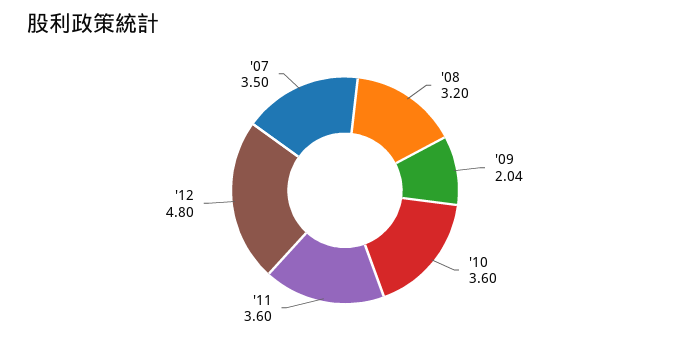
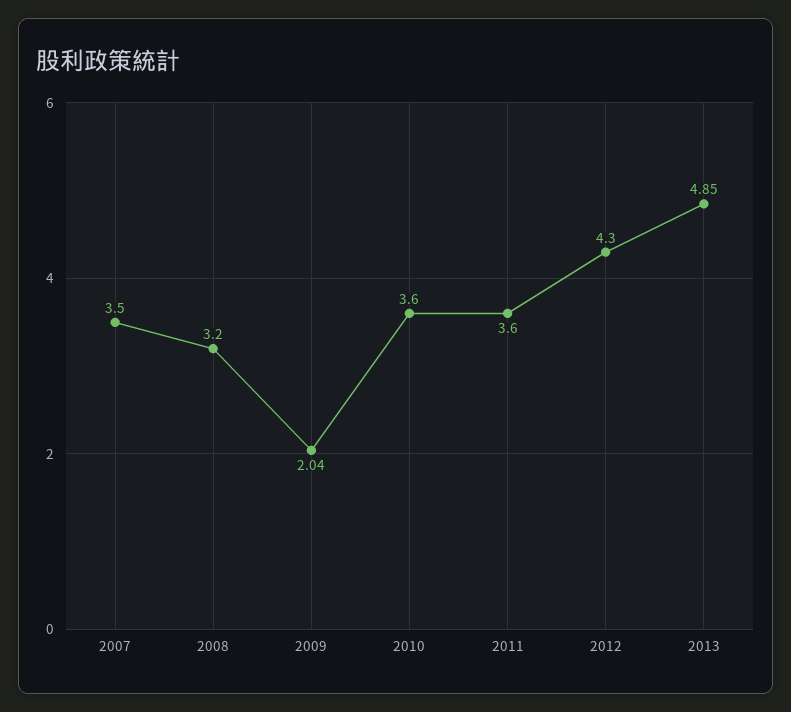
'12: 4.8 -> 4.3
2013: none -> 4.85

